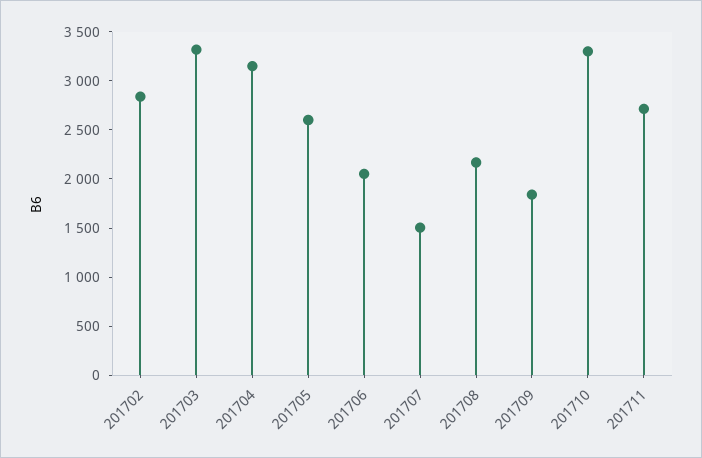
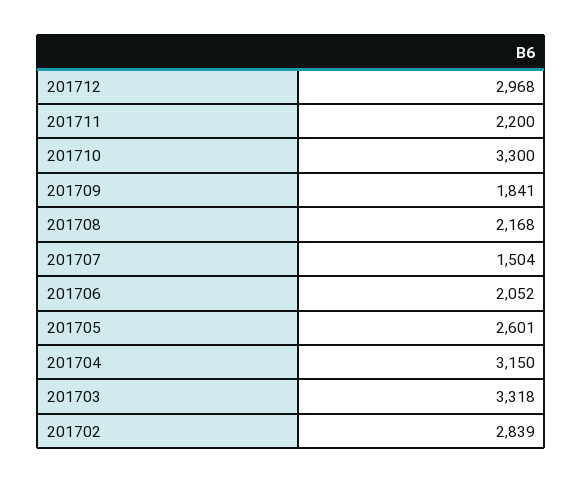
201711: 2700 -> 2200
201712: none -> 2968

